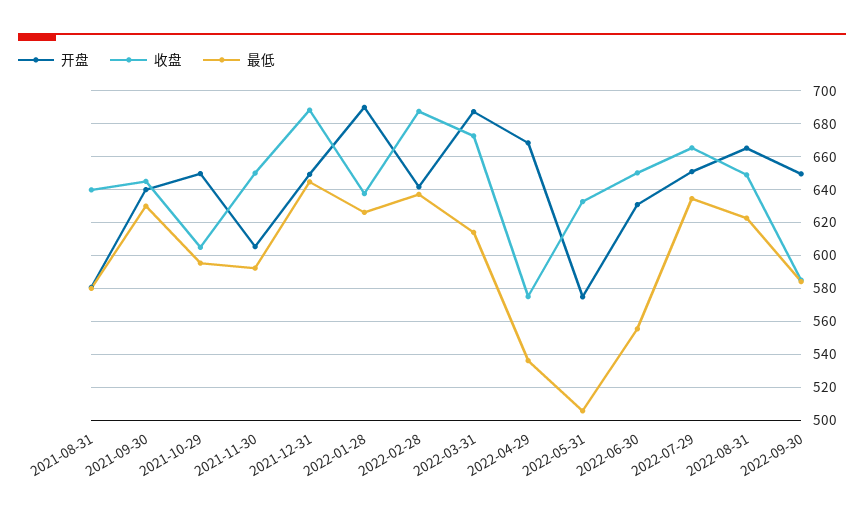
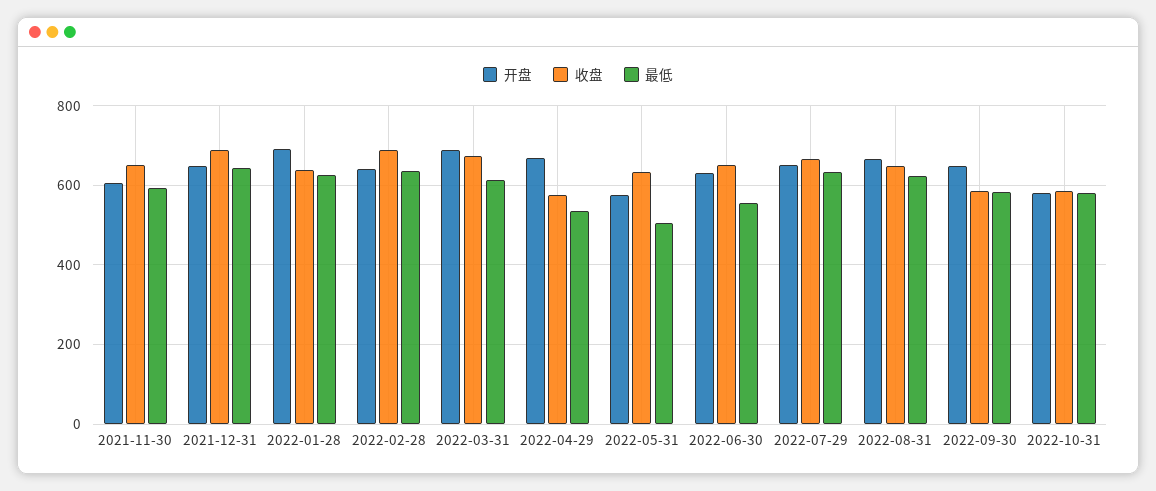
开盘, 2021-08-31: 580 -> none
收盘, 2021-08-31: 640 -> none
最低, 2021-08-31: 580 -> none
开盘, 2021-09-30: 640 -> none
收盘, 2021-09-30: 645 -> none
最低, 2021-09-30: 630 -> none
开盘, 2021-10-29: 650 -> none
收盘, 2021-10-29: 605 -> none
最低, 2021-10-29: 595 -> none
开盘, 2022-10-31: none -> 580
收盘, 2022-10-31: none -> 580
最低, 2022-10-31: none -> 580

